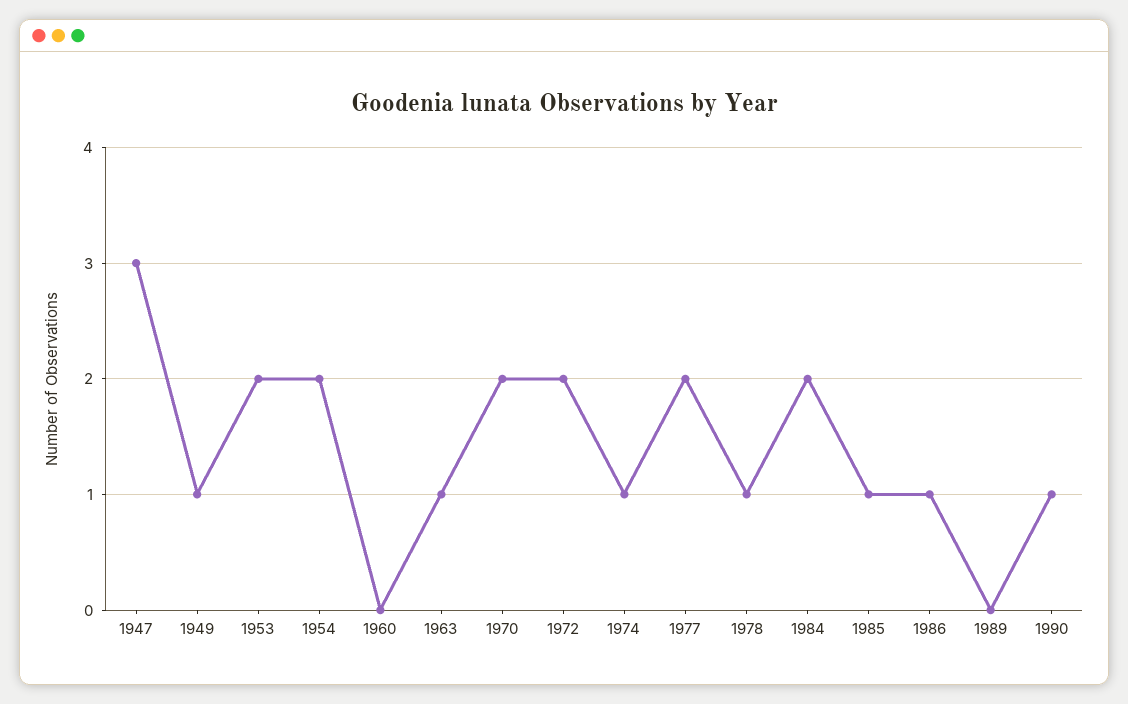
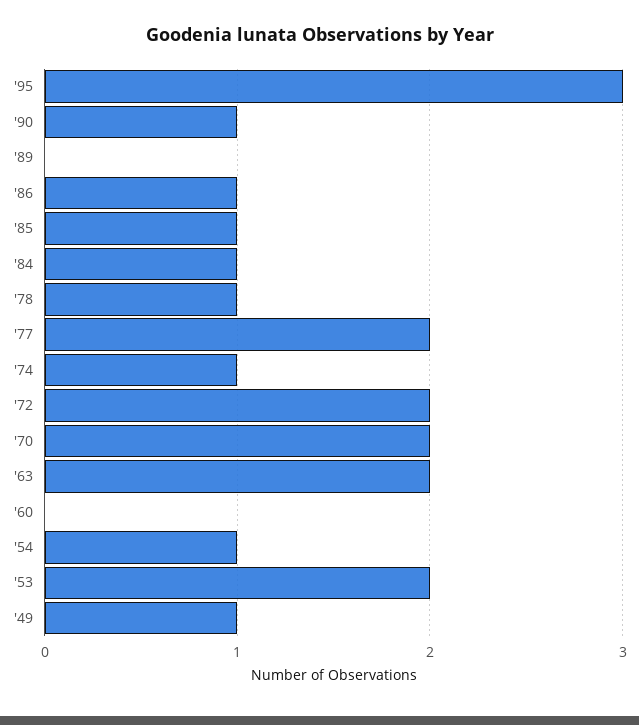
1947: 3 -> none
1954: 2 -> 1
1963: 1 -> 2
1984: 2 -> 1
'95: none -> 3

